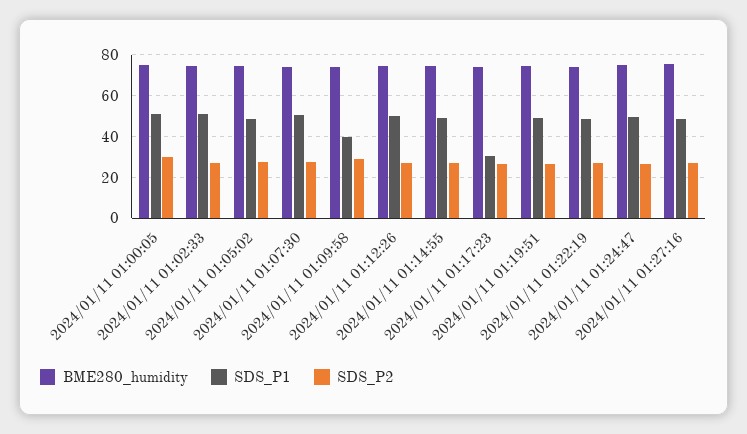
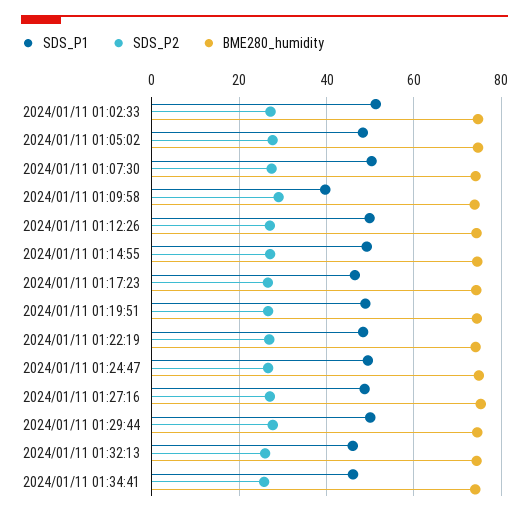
BME280_humidity, 2024/01/11 01:00:05: 75 -> none
SDS_P1, 2024/01/11 01:00:05: 50 -> none
SDS_P2, 2024/01/11 01:00:05: 30 -> none
SDS_P1, 2024/01/11 01:17:23: 30 -> 46
SDS_P1, 2024/01/11 01:29:44: none -> 50
SDS_P2, 2024/01/11 01:29:44: none -> 28
BME280_humidity, 2024/01/11 01:29:44: none -> 74
SDS_P1, 2024/01/11 01:32:13: none -> 46
SDS_P2, 2024/01/11 01:32:13: none -> 26
BME280_humidity, 2024/01/11 01:32:13: none -> 74
SDS_P1, 2024/01/11 01:34:41: none -> 46
SDS_P2, 2024/01/11 01:34:41: none -> 26
BME280_humidity, 2024/01/11 01:34:41: none -> 74

